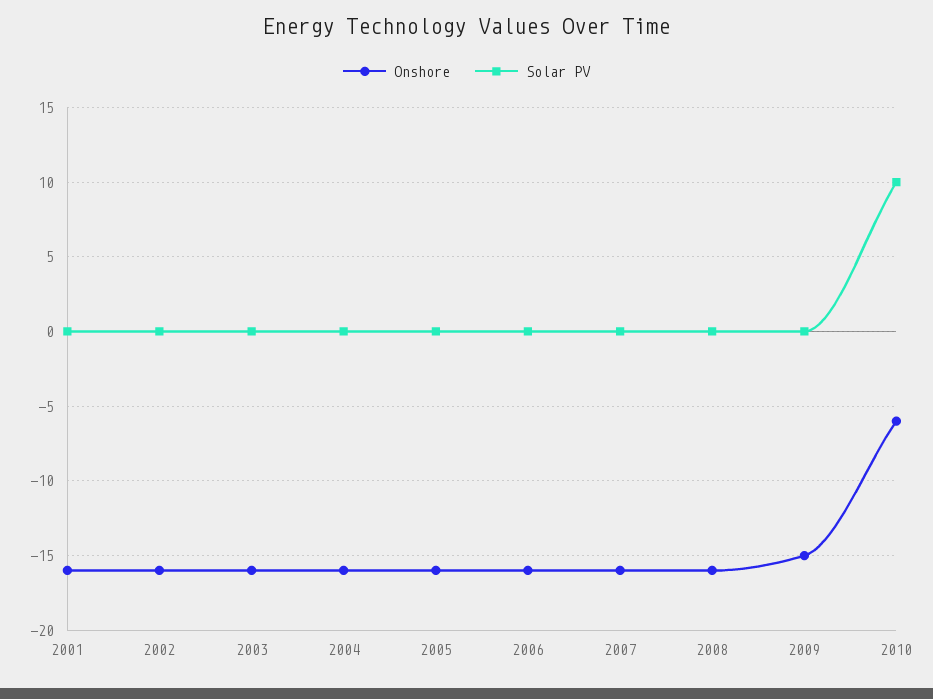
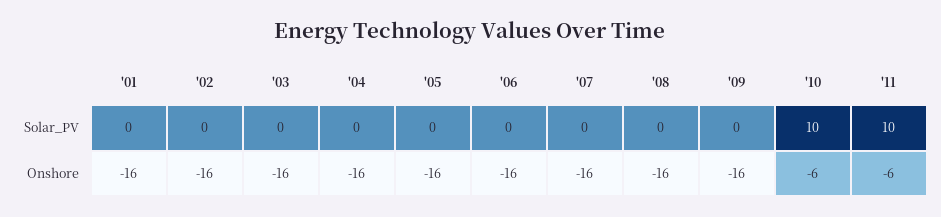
Onshore, 2009: -15 -> -16
Solar PV, '11: none -> 10
Onshore, '11: none -> -6

